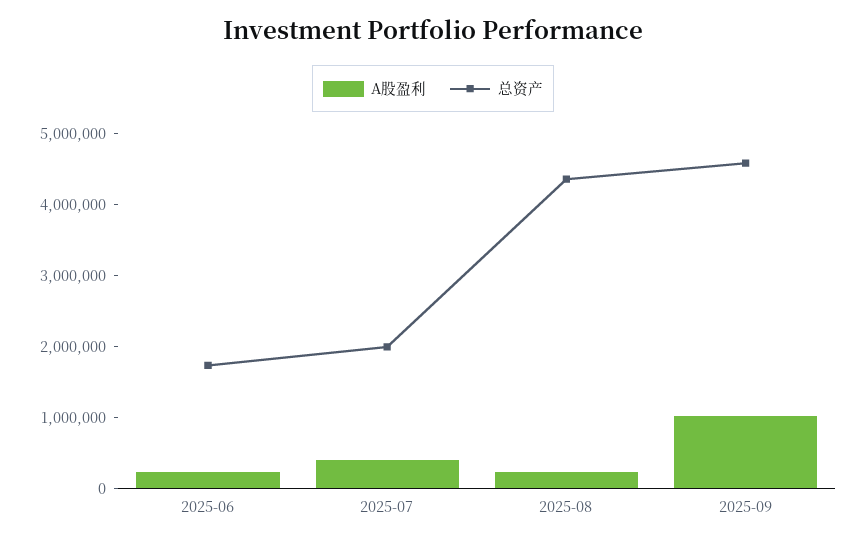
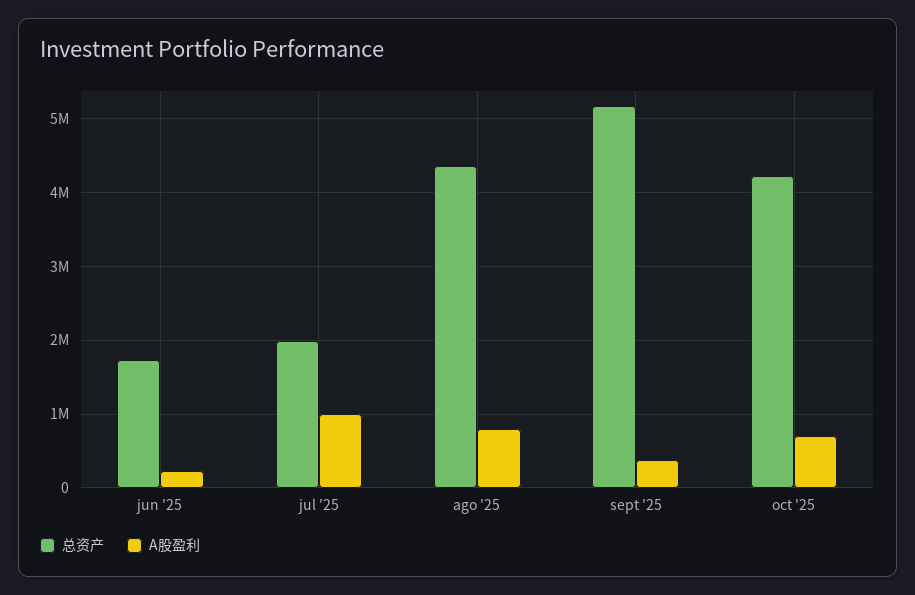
A股盈利, 2025-07: 400000 -> 1000000
A股盈利, 2025-08: 200000 -> 800000
A股盈利, 2025-09: 1000000 -> 400000
总资产, 2025-09: 4600000 -> 5200000
总资产, oct '25: none -> 4200000
A股盈利, oct '25: none -> 700000

